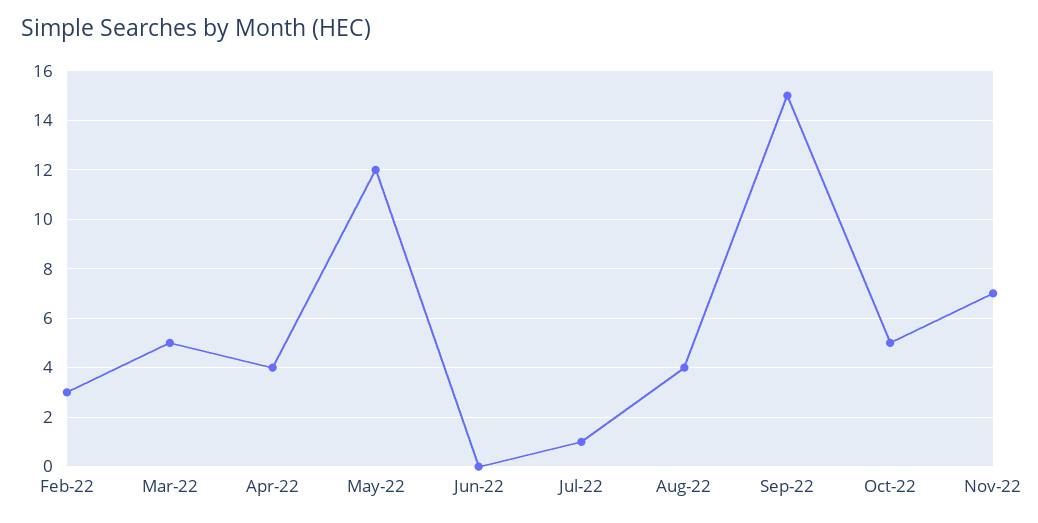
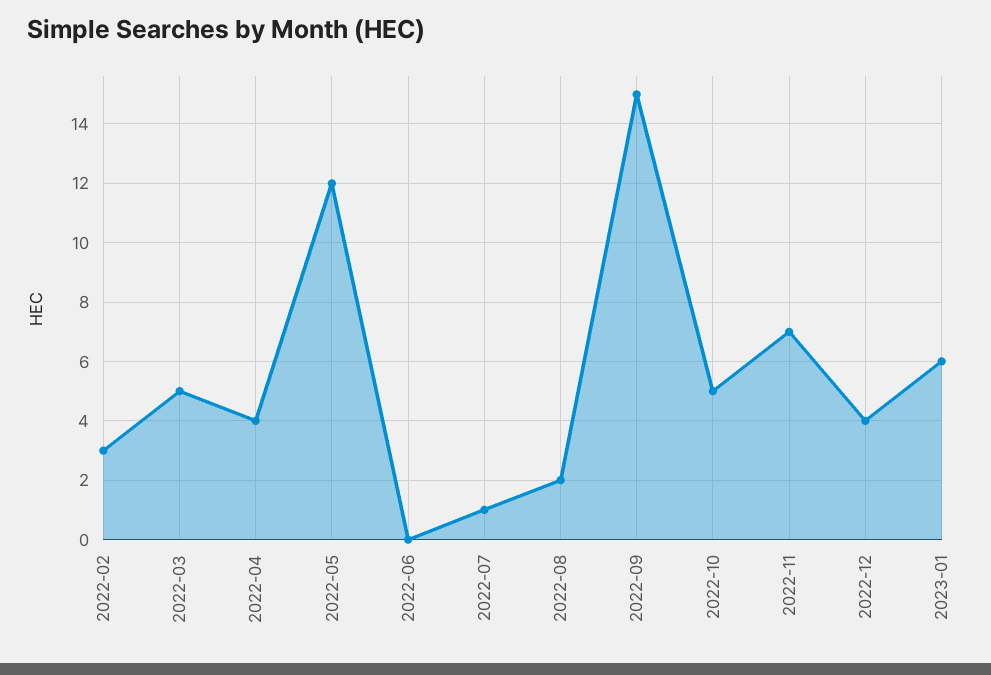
Aug-22: 4 -> 2
2022-12: none -> 4
2023-01: none -> 6

